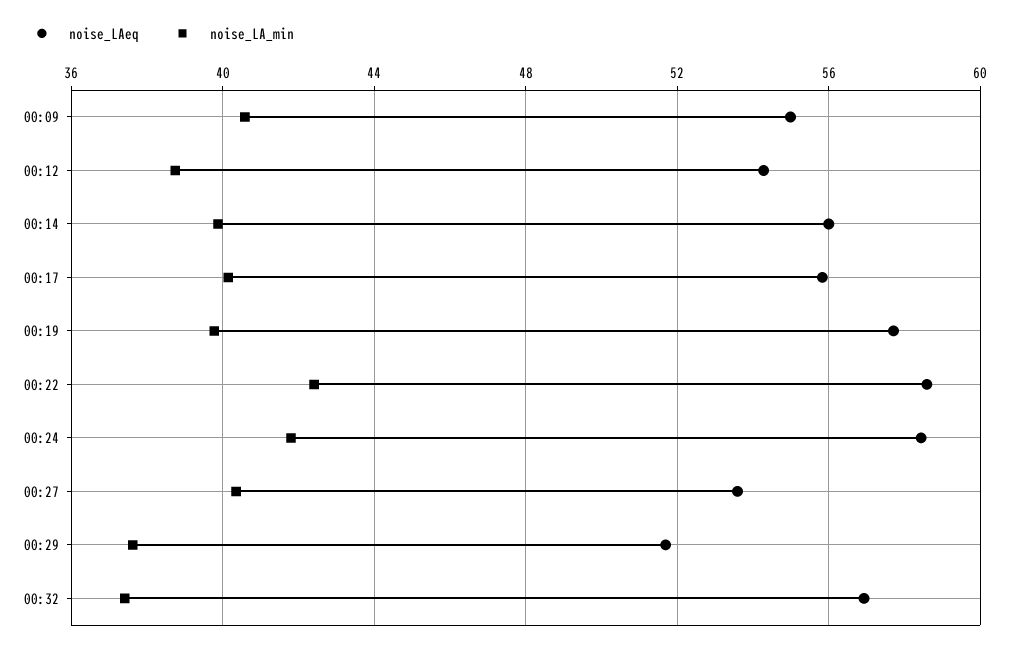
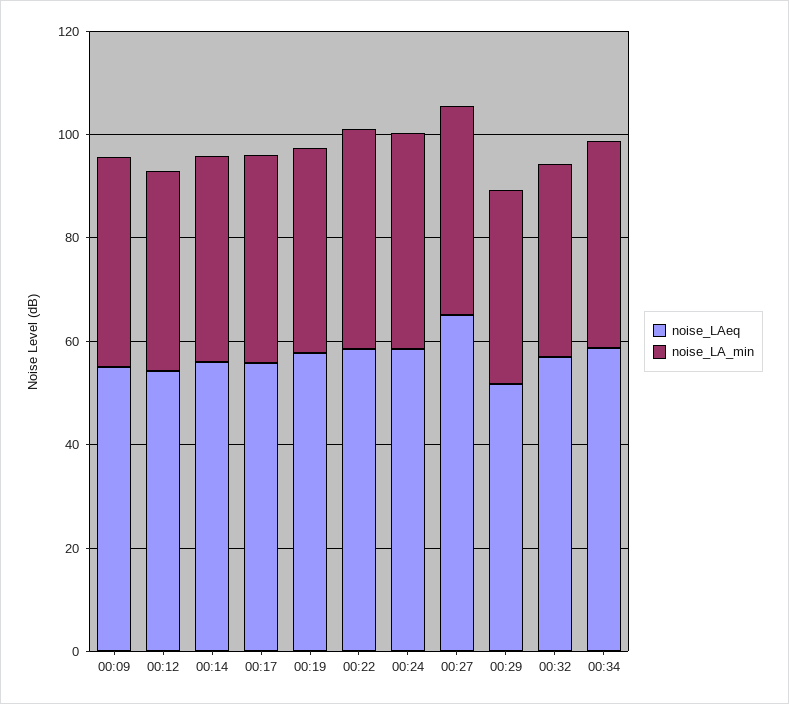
noise_LAeq, 00:27: 53.5 -> 65
noise_LAeq, 00:34: none -> 60
noise_LA_min, 00:34: none -> 40

